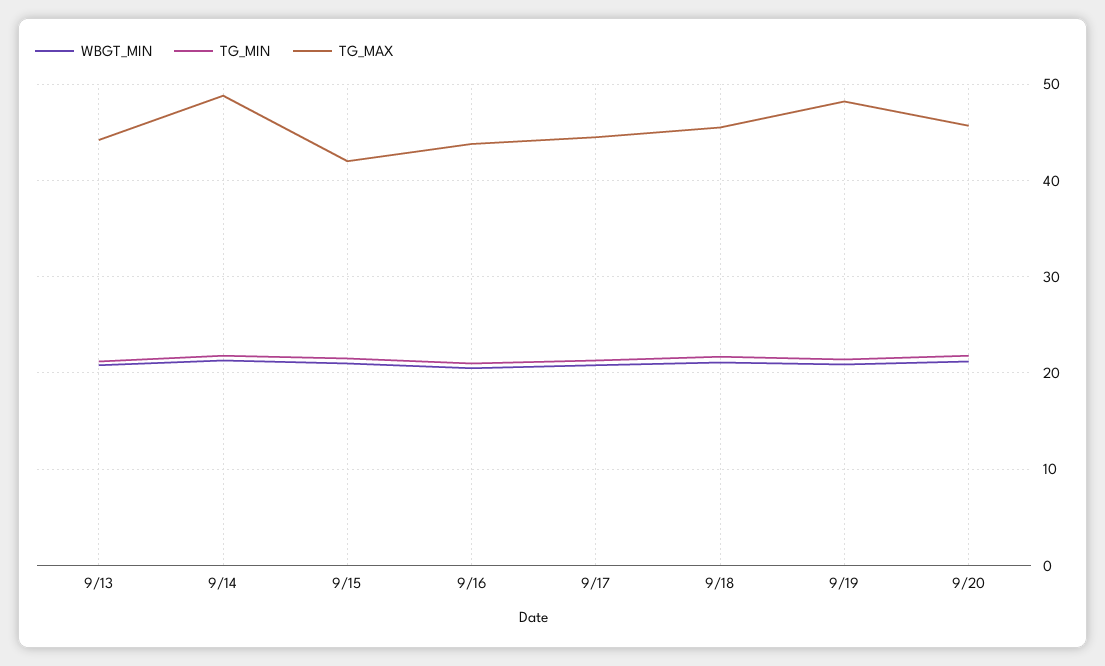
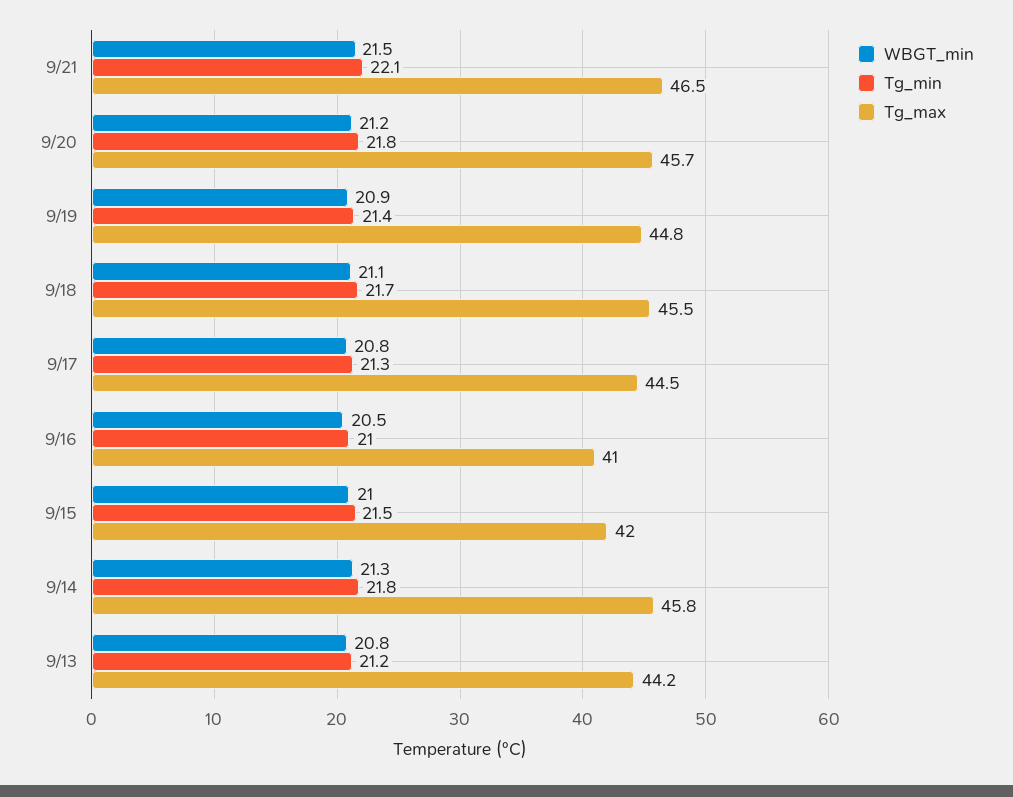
TG_MAX, 9/14: 49 -> 45.8
TG_MAX, 9/16: 44 -> 41
TG_MAX, 9/19: 48 -> 44.8
WBGT_MIN, 9/21: none -> 21.5
TG_MIN, 9/21: none -> 22.1
TG_MAX, 9/21: none -> 46.5

